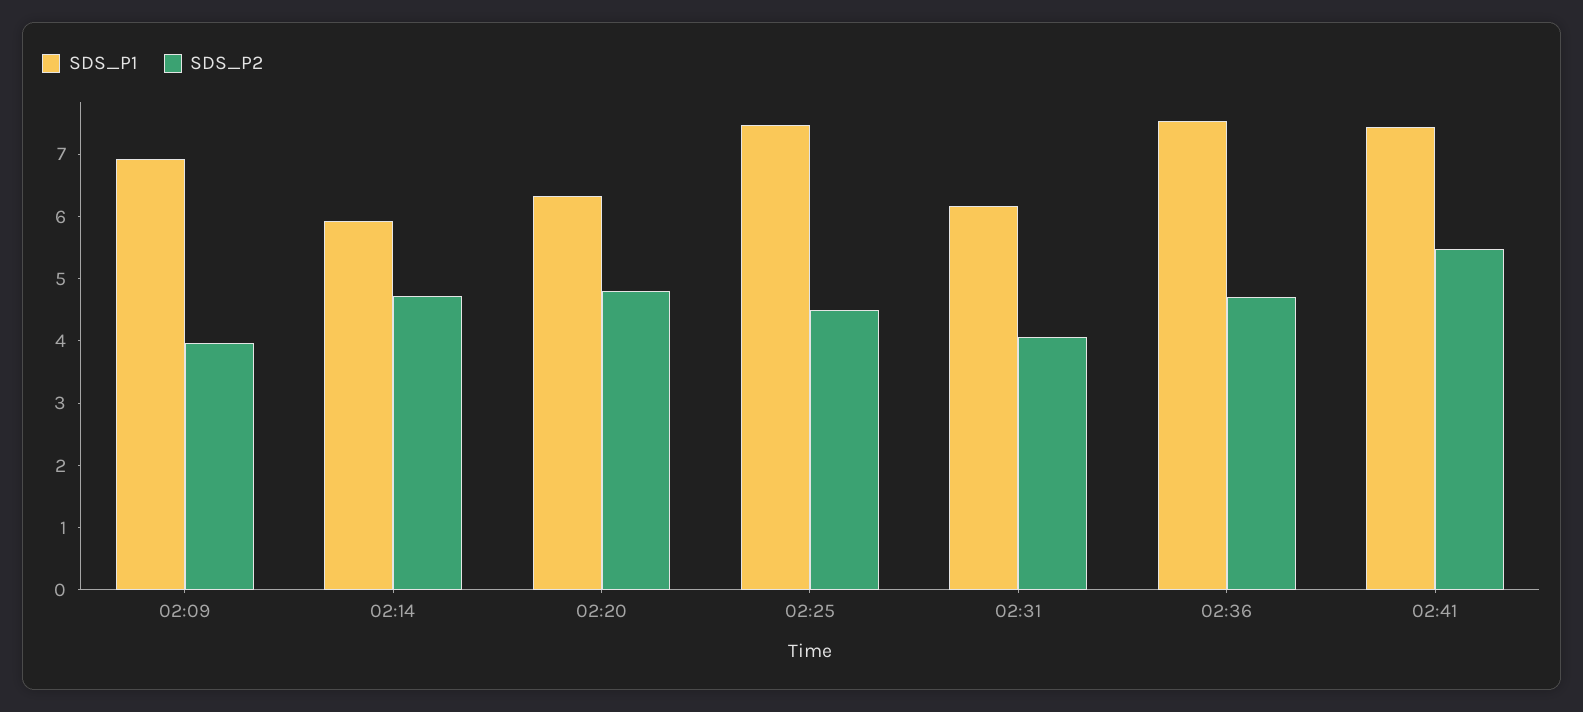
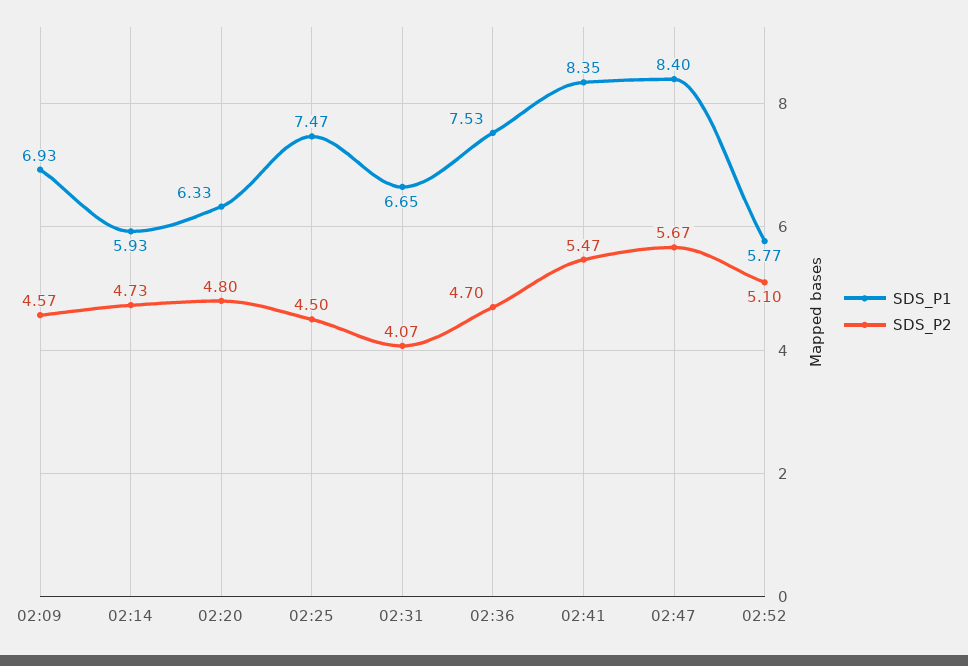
SDS_P2, 02:09: 4 -> 4.57
SDS_P1, 02:31: 6.2 -> 6.65
SDS_P1, 02:41: 7.4 -> 8.35
SDS_P1, 02:47: none -> 8.4
SDS_P2, 02:47: none -> 5.67
SDS_P1, 02:52: none -> 5.77
SDS_P2, 02:52: none -> 5.1

